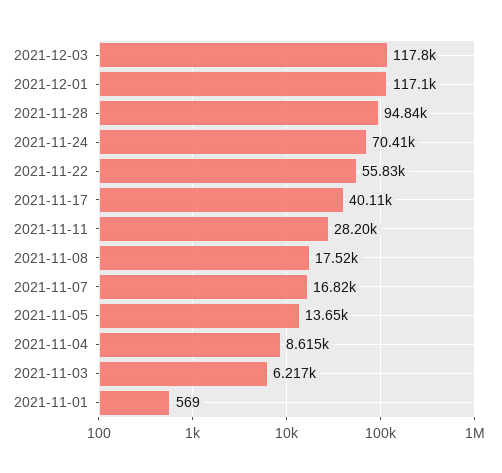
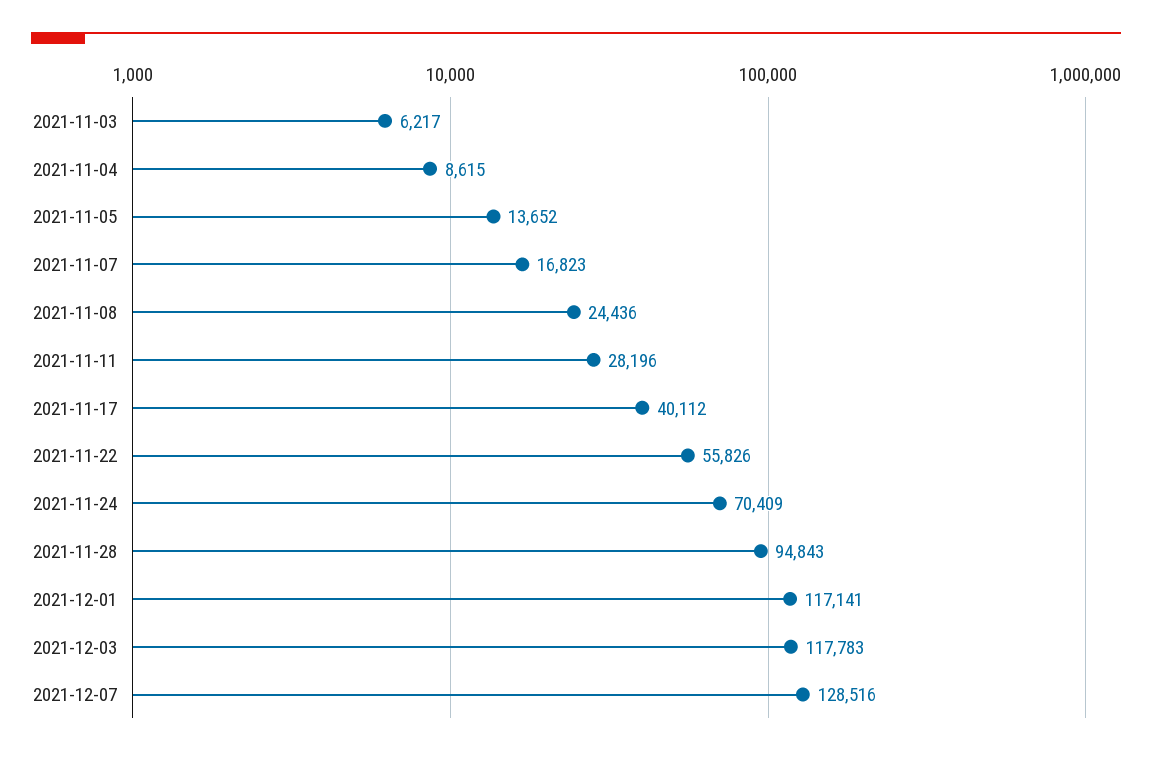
2021-11-08: 17520 -> 24436
2021-11-01: 569 -> none
2021-12-07: none -> 128516

